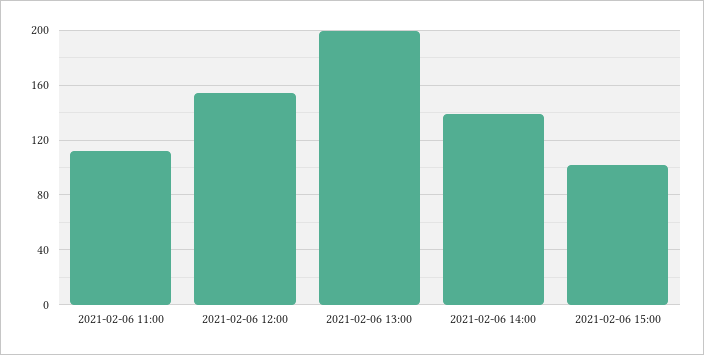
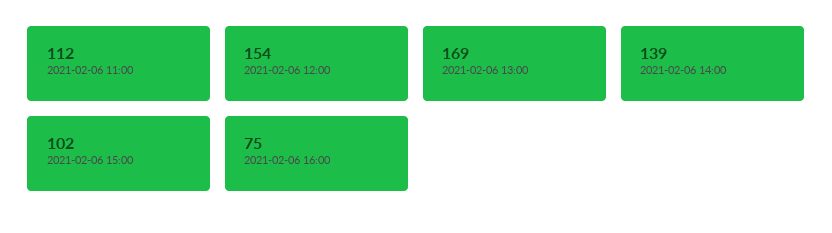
2021-02-06 13:00: 200 -> 169
2021-02-06 16:00: none -> 75

